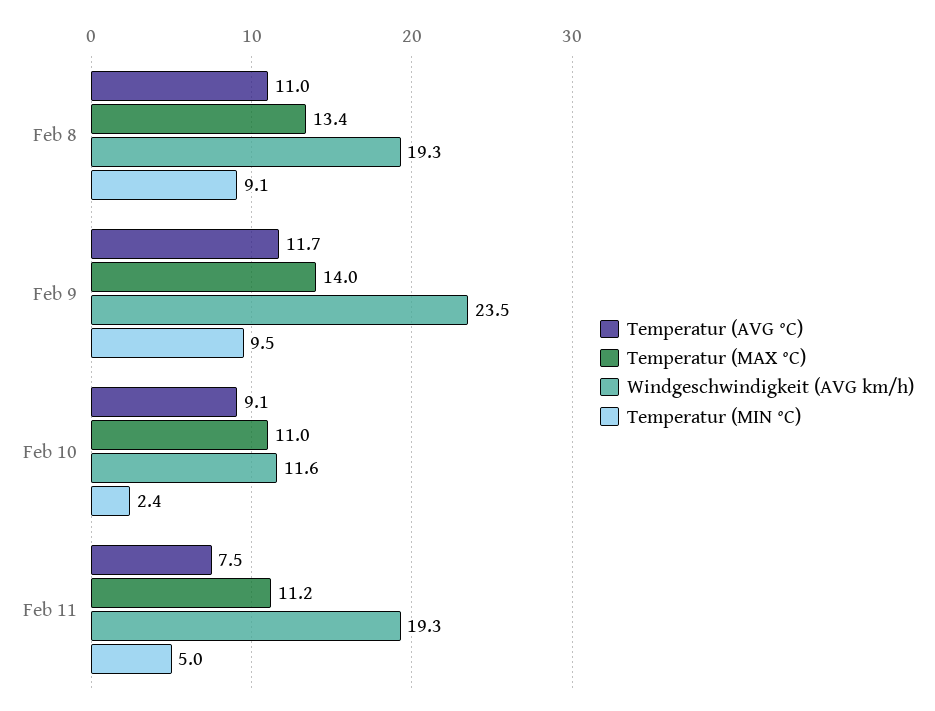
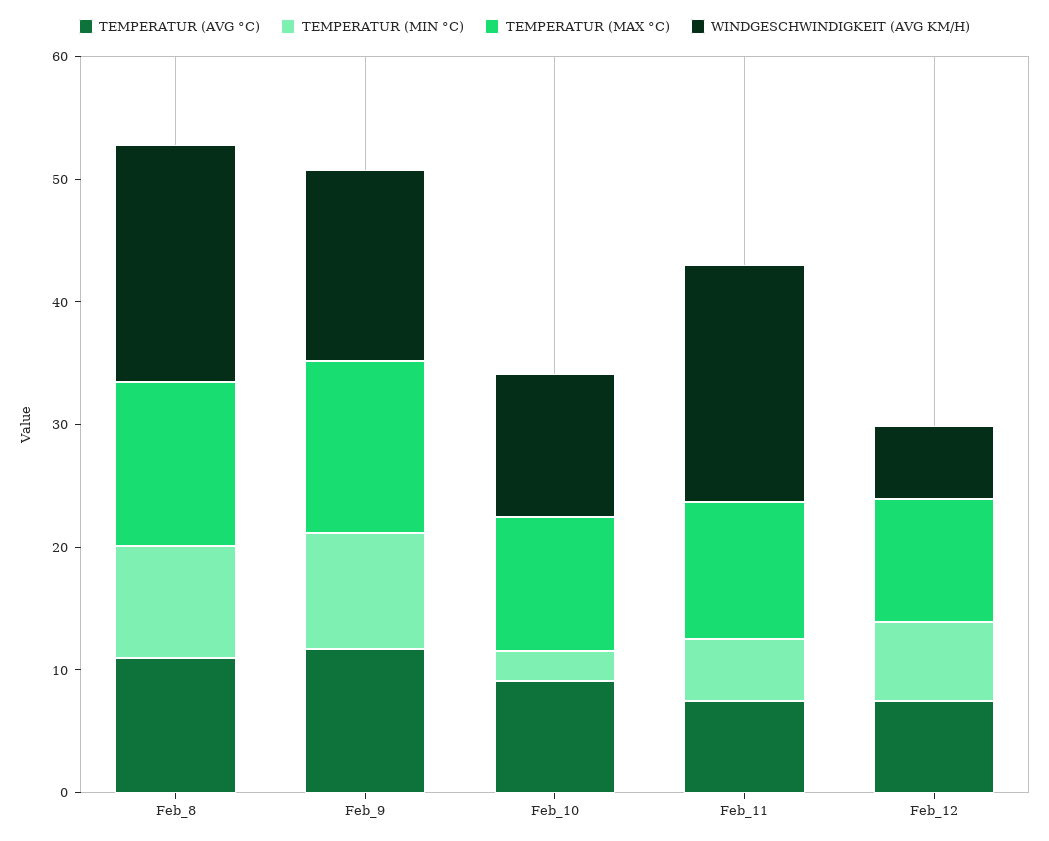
Windgeschwindigkeit (AVG km/h), Feb 9: 23.5 -> 16
Temperatur (AVG °C), Feb_12: none -> 8
Temperatur (MIN °C), Feb_12: none -> 6
Temperatur (MAX °C), Feb_12: none -> 10
Windgeschwindigkeit (AVG km/h), Feb_12: none -> 6

